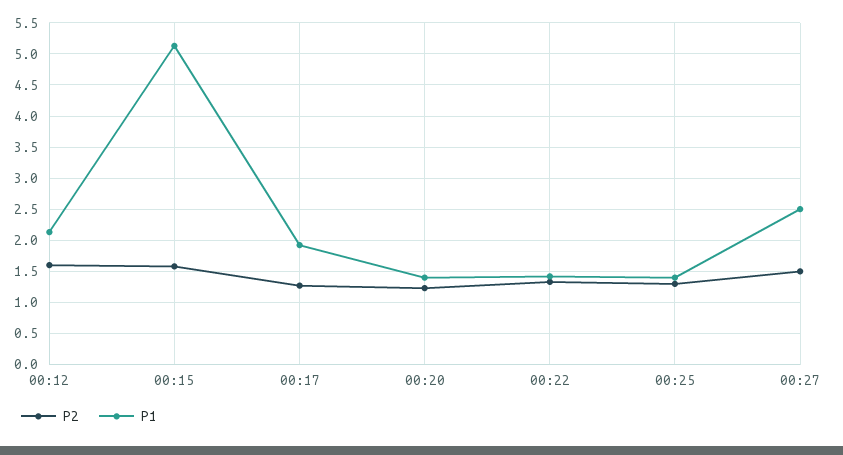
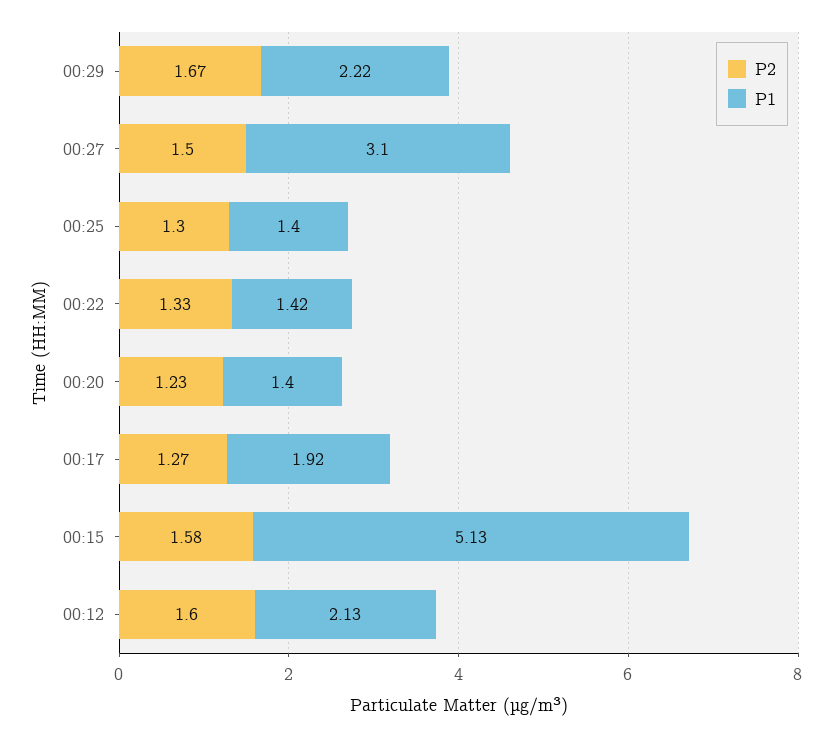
P1, 00:27: 2.5 -> 3.1
P2, 00:29: none -> 1.67
P1, 00:29: none -> 2.22

